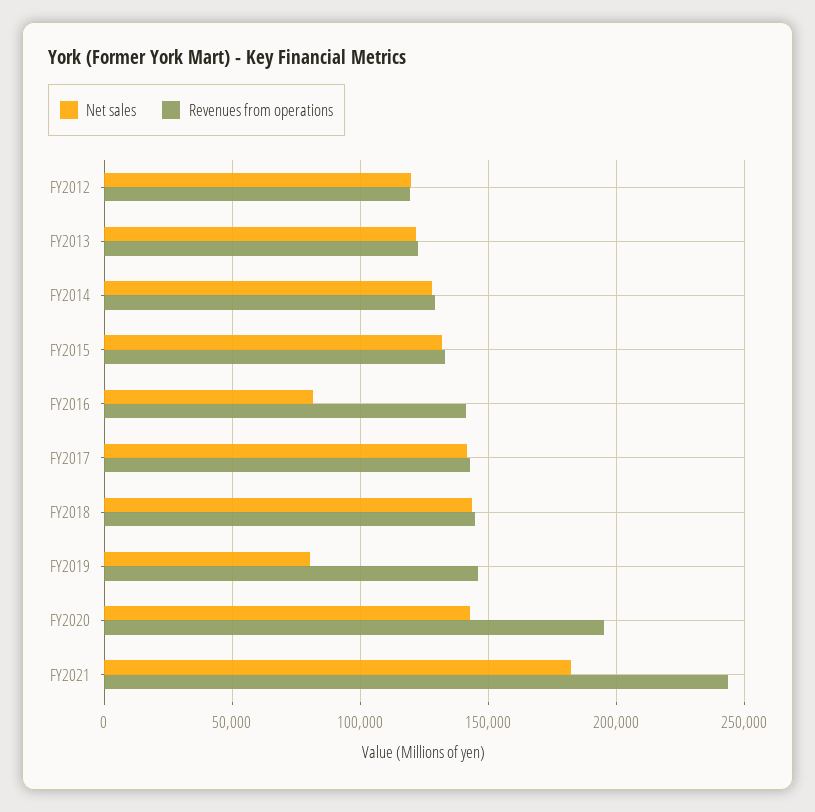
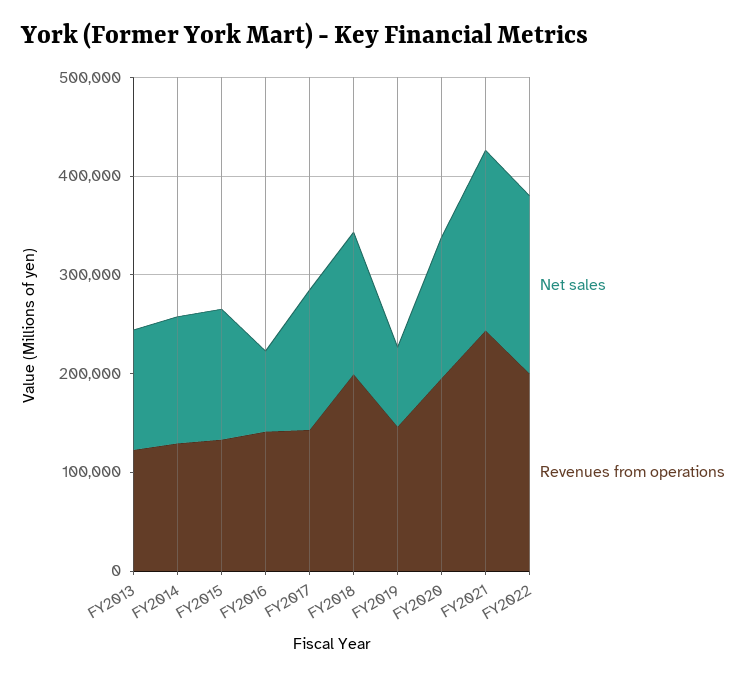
Net sales, FY2012: 120000 -> none
Revenues from operations, FY2012: 120000 -> none
Revenues from operations, FY2018: 145000 -> 200000
Net sales, FY2022: none -> 180000
Revenues from operations, FY2022: none -> 200000

